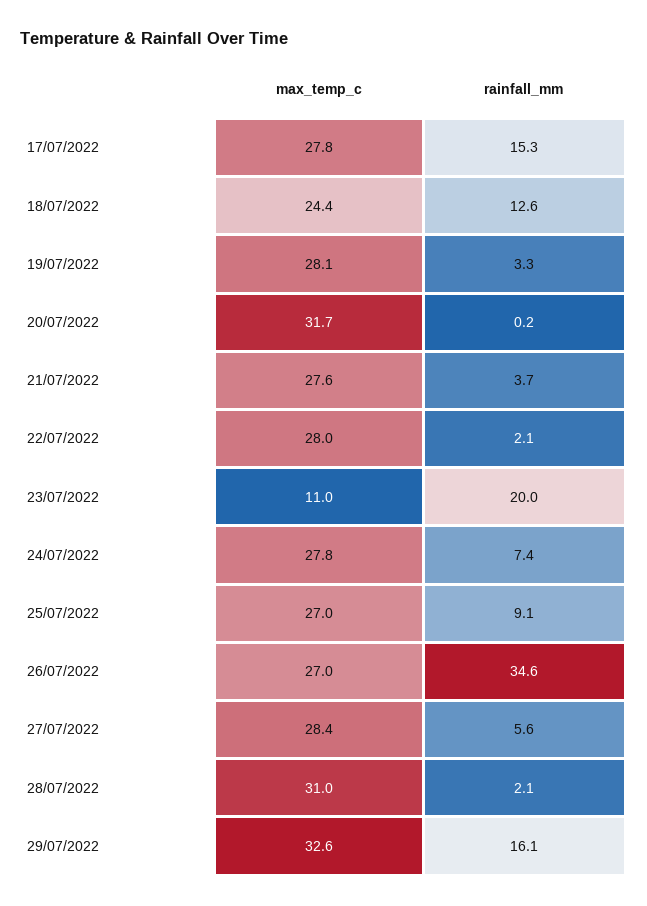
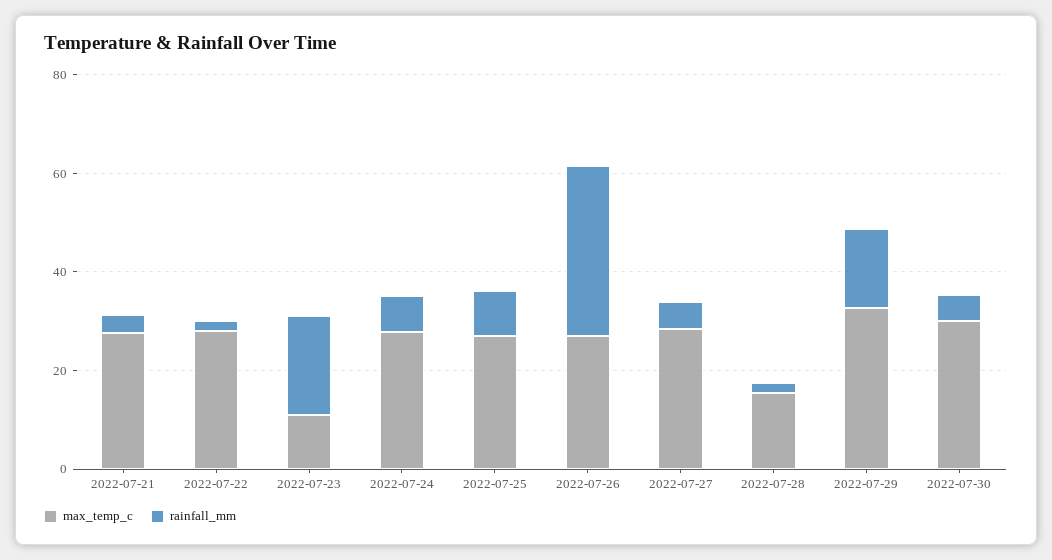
max_temp_c, 17/07/2022: 27.8 -> none
rainfall_mm, 17/07/2022: 15.3 -> none
max_temp_c, 18/07/2022: 24.4 -> none
rainfall_mm, 18/07/2022: 12.6 -> none
max_temp_c, 19/07/2022: 28.1 -> none
rainfall_mm, 19/07/2022: 3.3 -> none
max_temp_c, 20/07/2022: 31.7 -> none
rainfall_mm, 20/07/2022: 0.2 -> none
max_temp_c, 28/07/2022: 31 -> 15
max_temp_c, 2022-07-30: none -> 30
rainfall_mm, 2022-07-30: none -> 5

